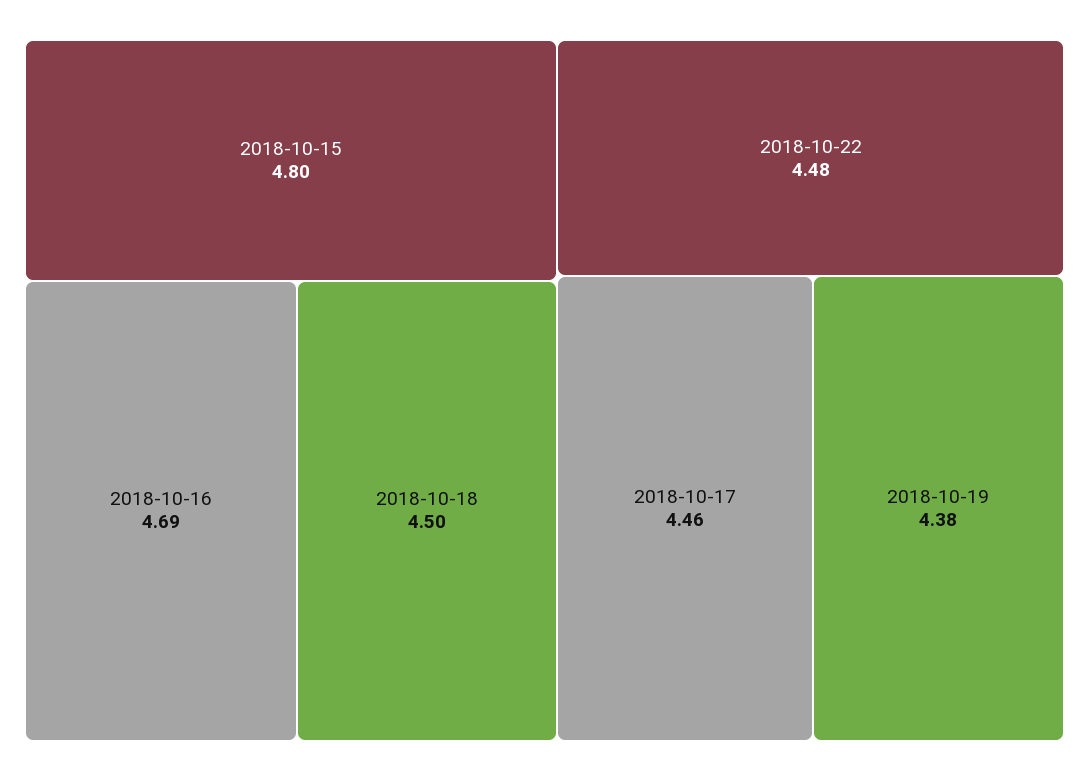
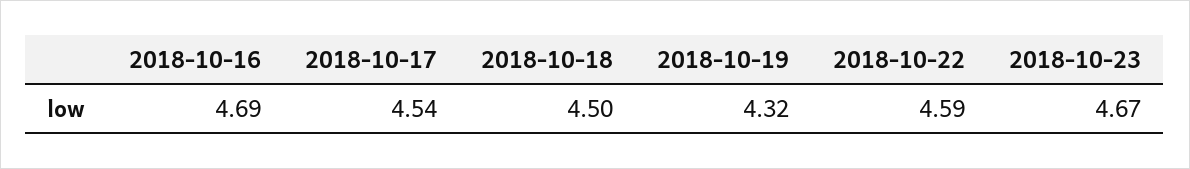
2018-10-15: 4.8 -> none
2018-10-22: 4.48 -> 4.59
2018-10-17: 4.46 -> 4.54
2018-10-19: 4.38 -> 4.32
2018-10-23: none -> 4.67

